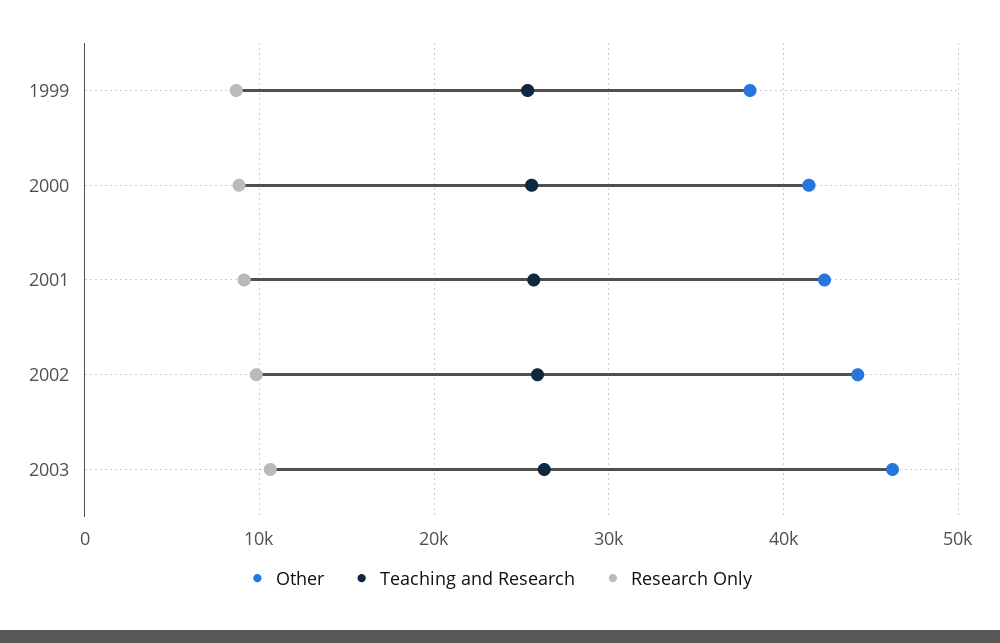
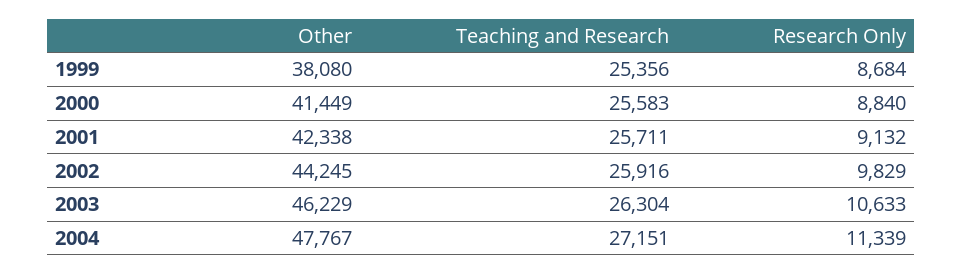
Other, 2004: none -> 47767
Teaching and Research, 2004: none -> 27151
Research Only, 2004: none -> 11339

